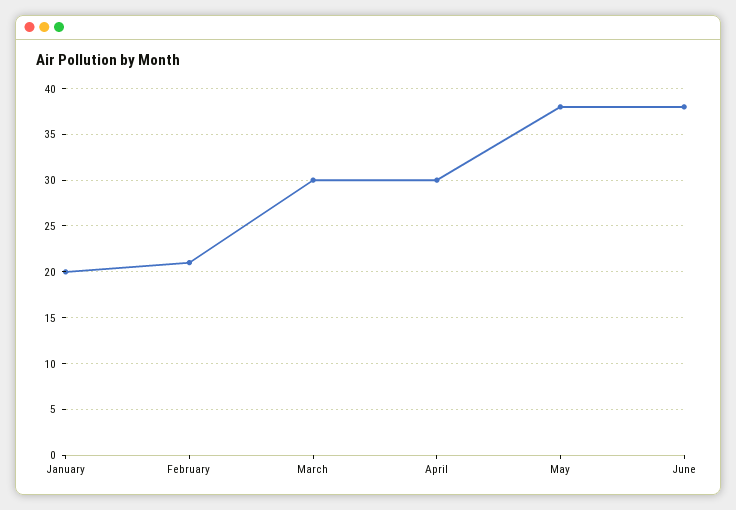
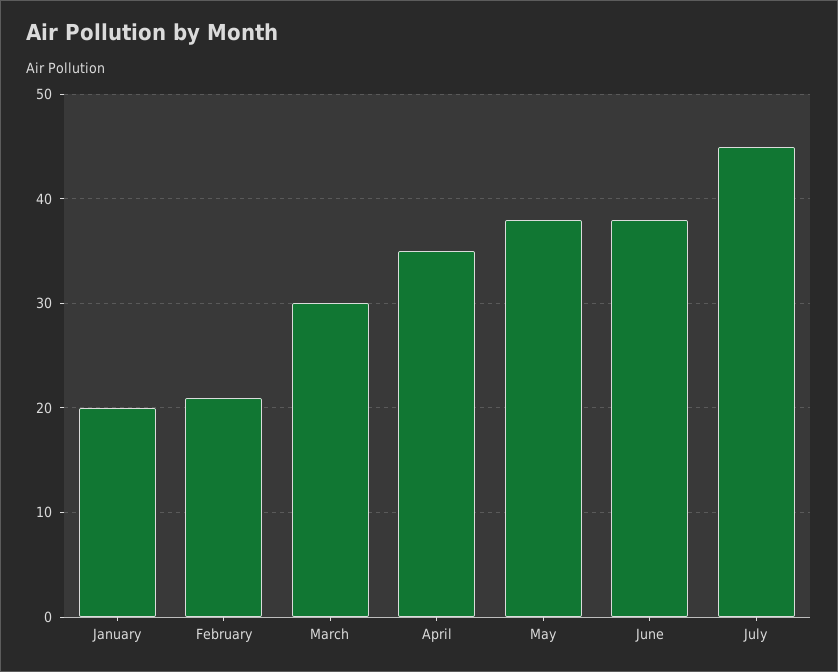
April: 30 -> 35
July: none -> 45

